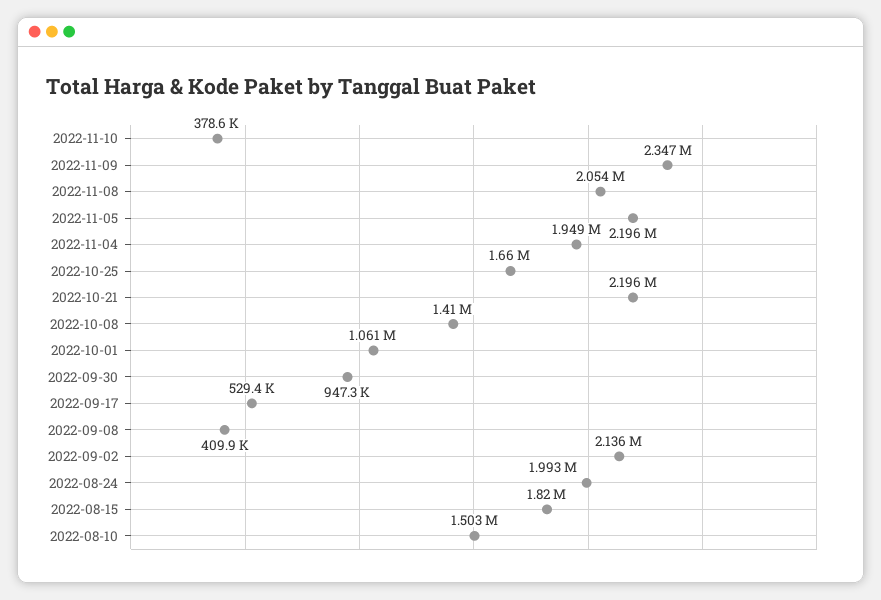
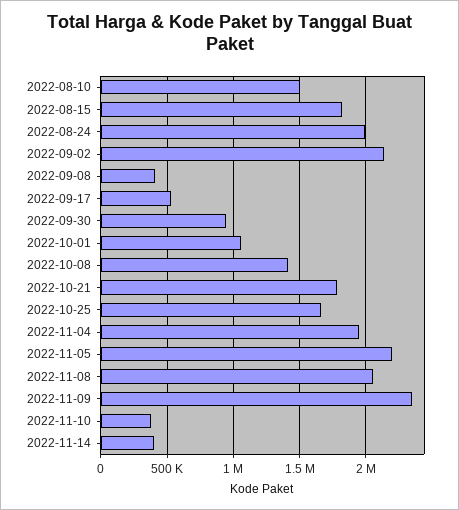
2022-10-21: 2196000 -> 1800000
2022-11-14: none -> 400000

